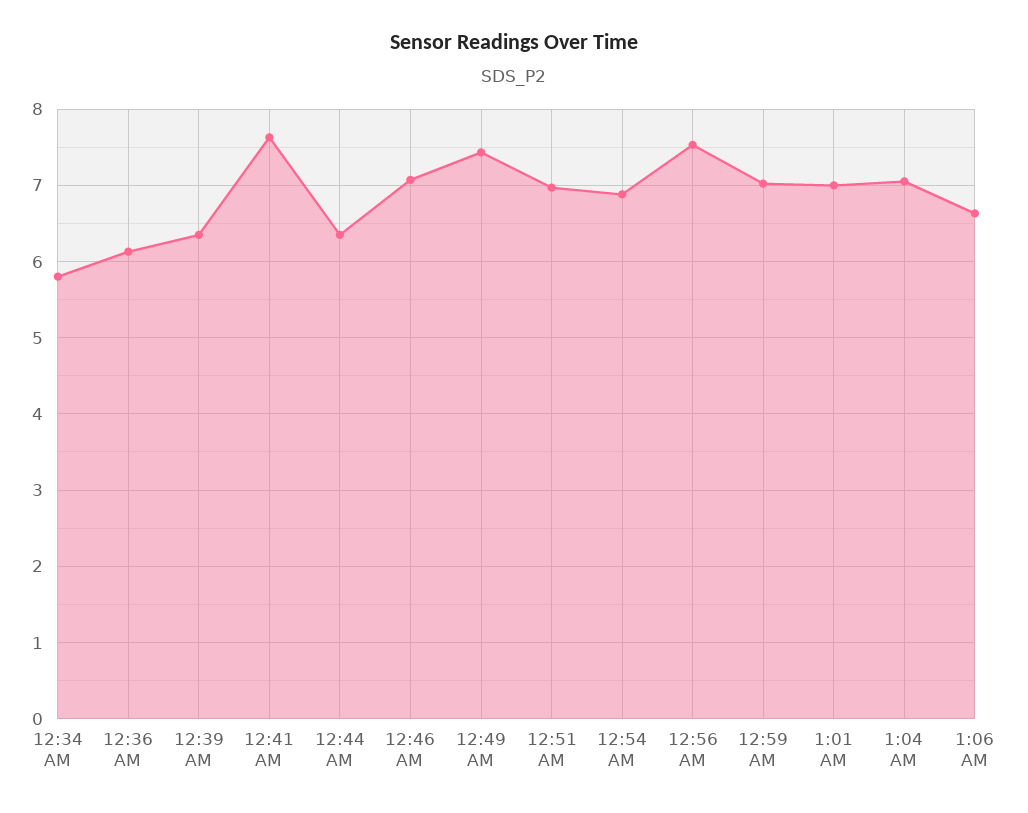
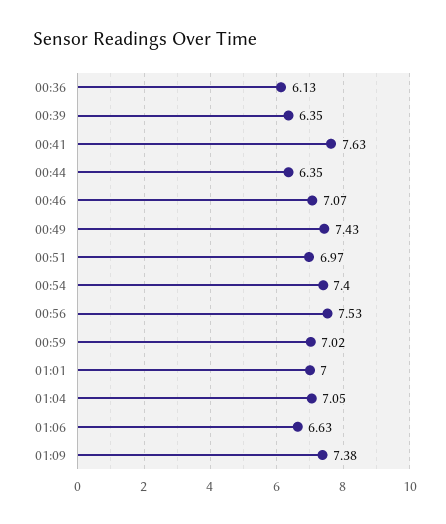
12:34 AM: 5.8 -> none
12:54 AM: 6.9 -> 7.4
01:09: none -> 7.38

